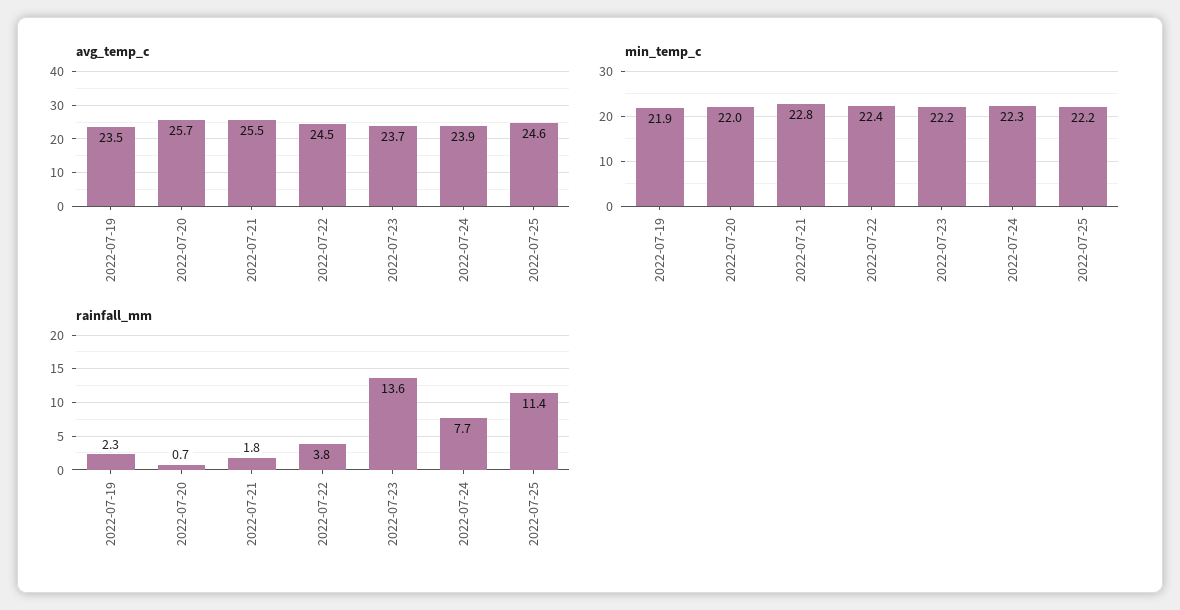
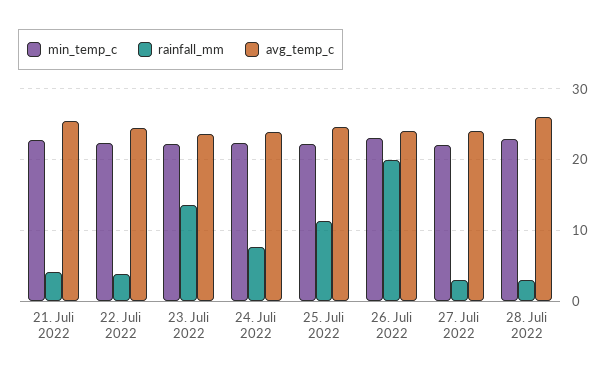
avg_temp_c, 2022-07-19: 23.5 -> none
avg_temp_c, 2022-07-20: 25.7 -> none
min_temp_c, 2022-07-19: 21.9 -> none
min_temp_c, 2022-07-20: 22 -> none
rainfall_mm, 2022-07-19: 2.3 -> none
rainfall_mm, 2022-07-20: 0.7 -> none
rainfall_mm, 2022-07-21: 1.8 -> 4
min_temp_c, 26. Juli 2022: none -> 23
rainfall_mm, 26. Juli 2022: none -> 20
avg_temp_c, 26. Juli 2022: none -> 24
min_temp_c, 27. Juli 2022: none -> 22
rainfall_mm, 27. Juli 2022: none -> 3
avg_temp_c, 27. Juli 2022: none -> 24
min_temp_c, 28. Juli 2022: none -> 23
rainfall_mm, 28. Juli 2022: none -> 3
avg_temp_c, 28. Juli 2022: none -> 26

